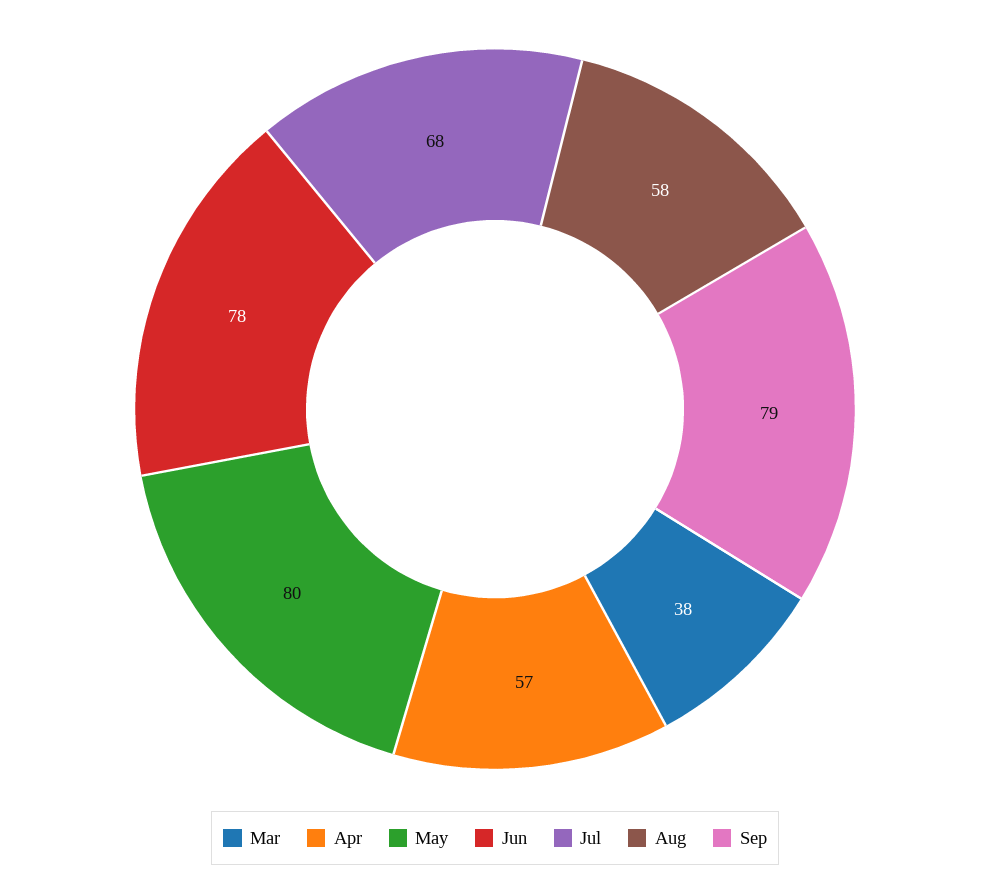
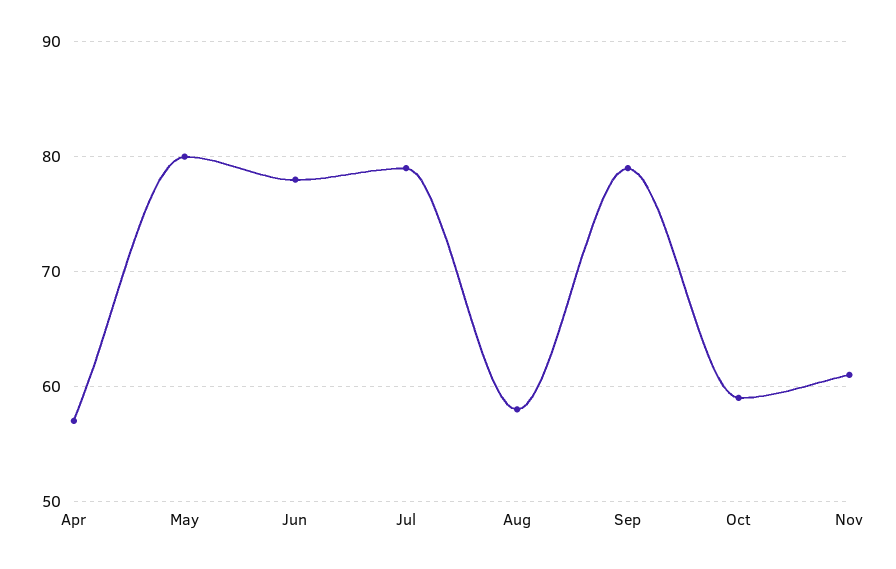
Mar: 38 -> none
Jul: 68 -> 79
Oct: none -> 59
Nov: none -> 61

